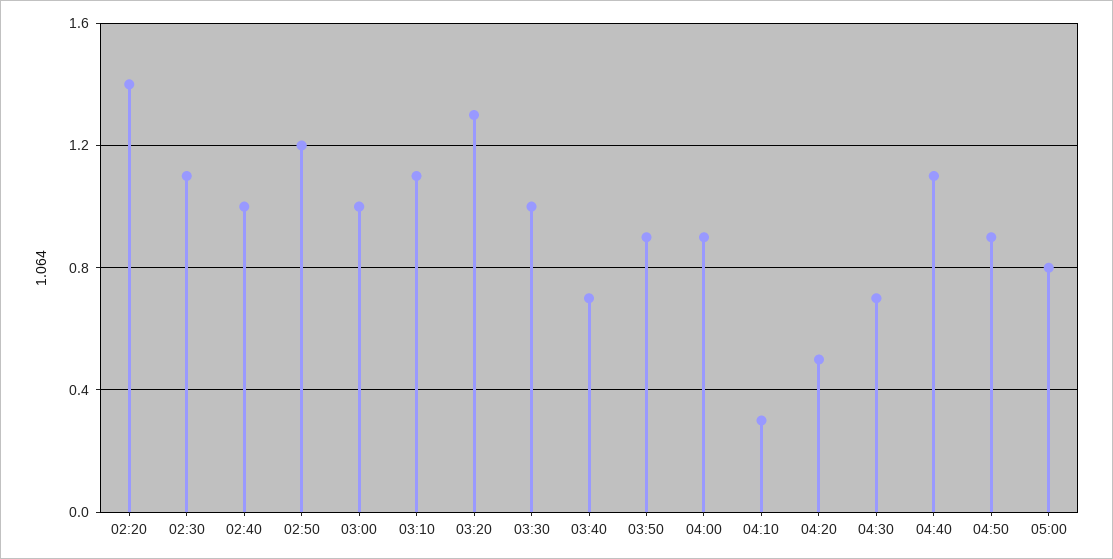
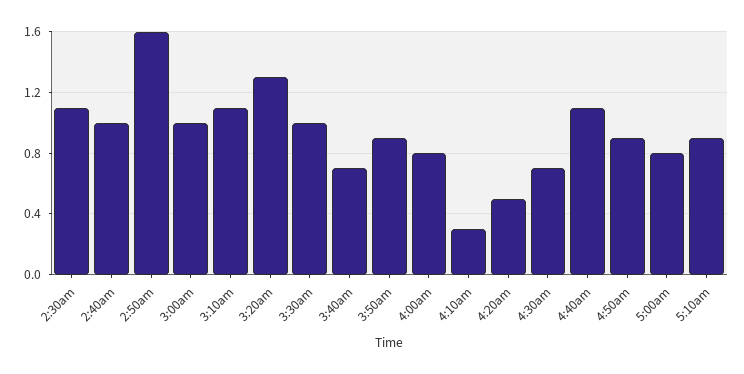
02:20: 1.4 -> none
02:50: 1.2 -> 1.6
04:00: 0.9 -> 0.8
5:10am: none -> 0.9

